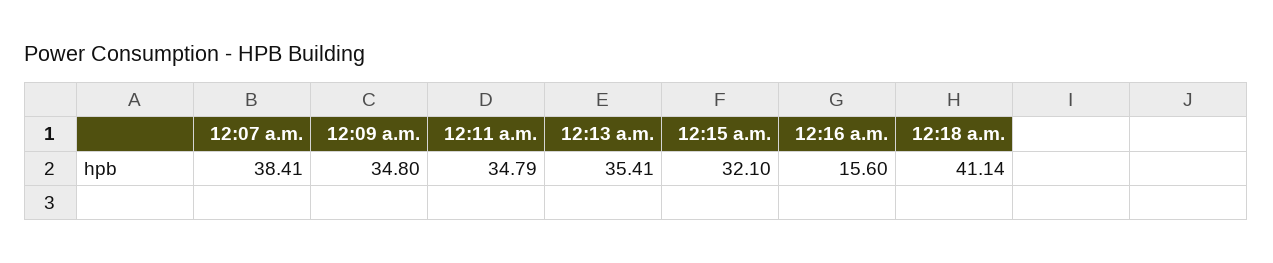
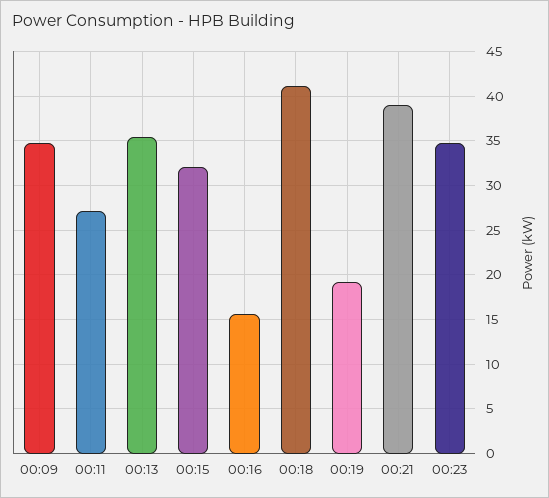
12:07 a.m.: 38.41 -> none
12:11 a.m.: 34.79 -> 27
00:19: none -> 19
00:21: none -> 39
00:23: none -> 35

